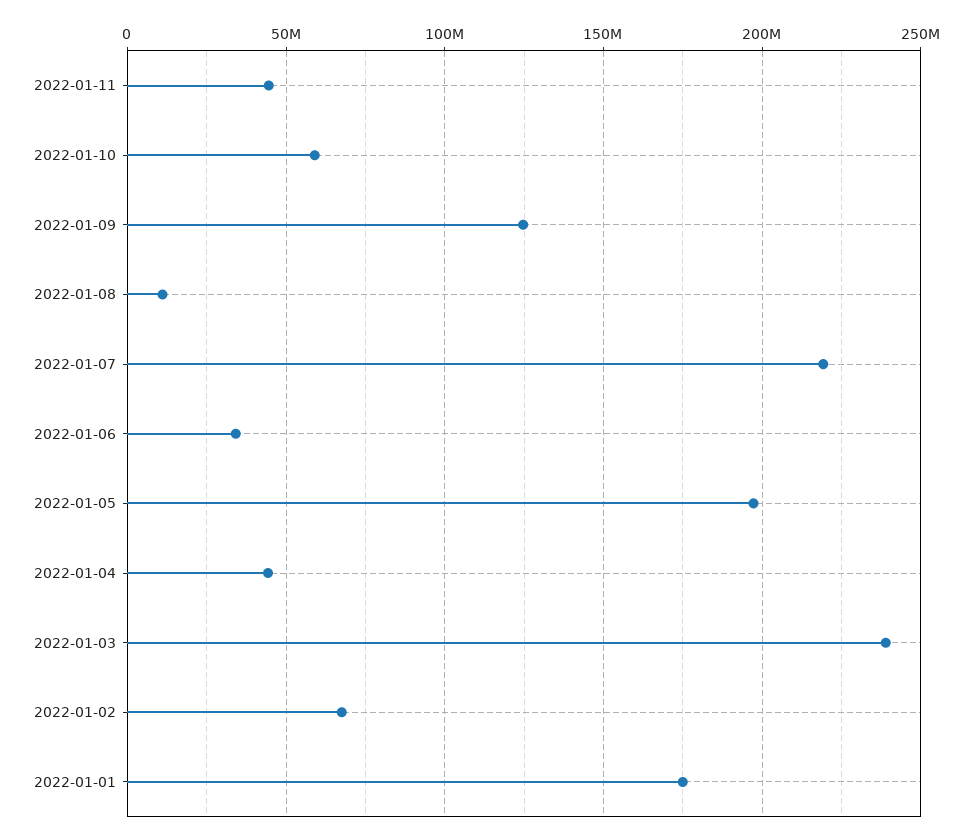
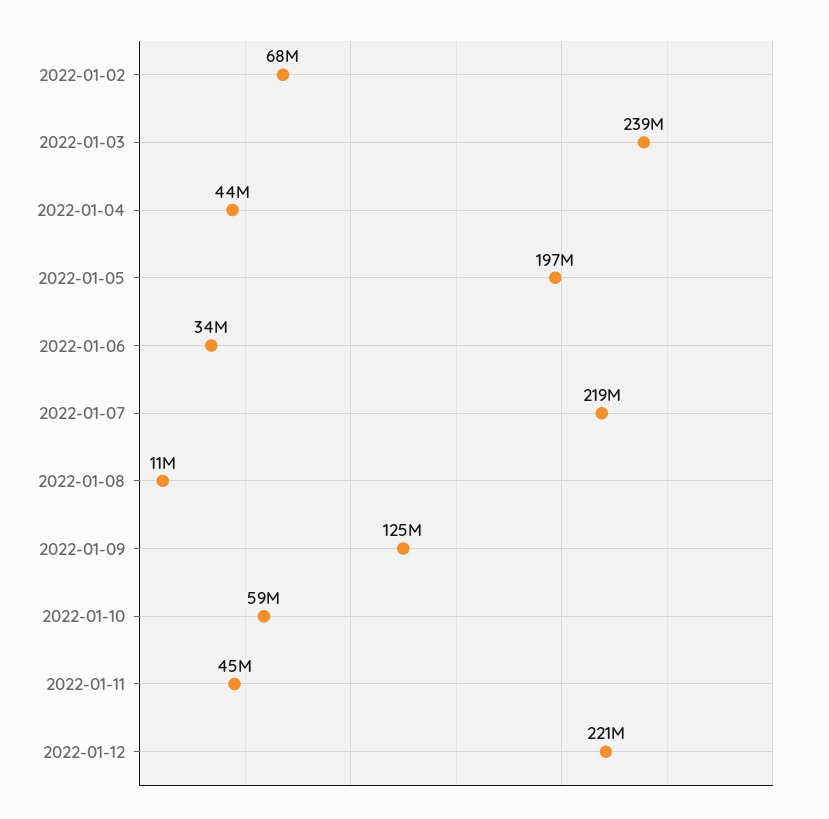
2022-01-01: 175000000 -> none
2022-01-12: none -> 221000000

